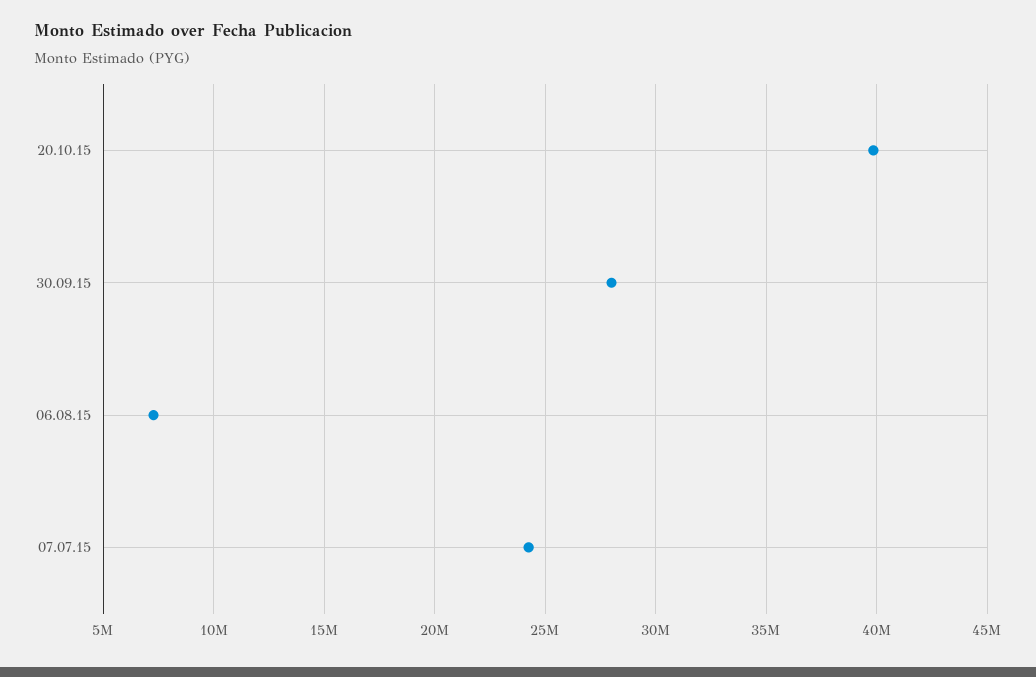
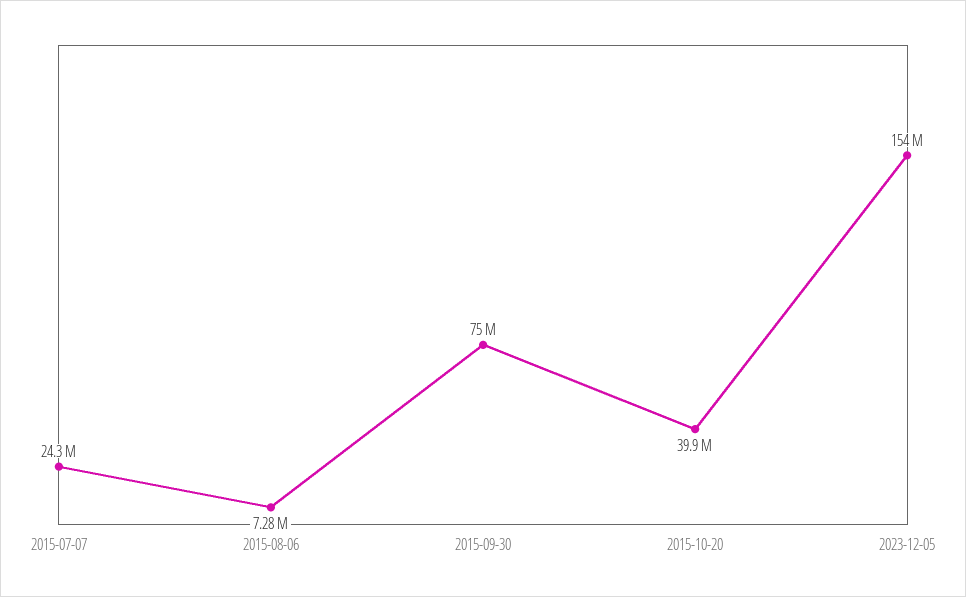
30.09.15: 28000000 -> 75000000
2023-12-05: none -> 154000000

